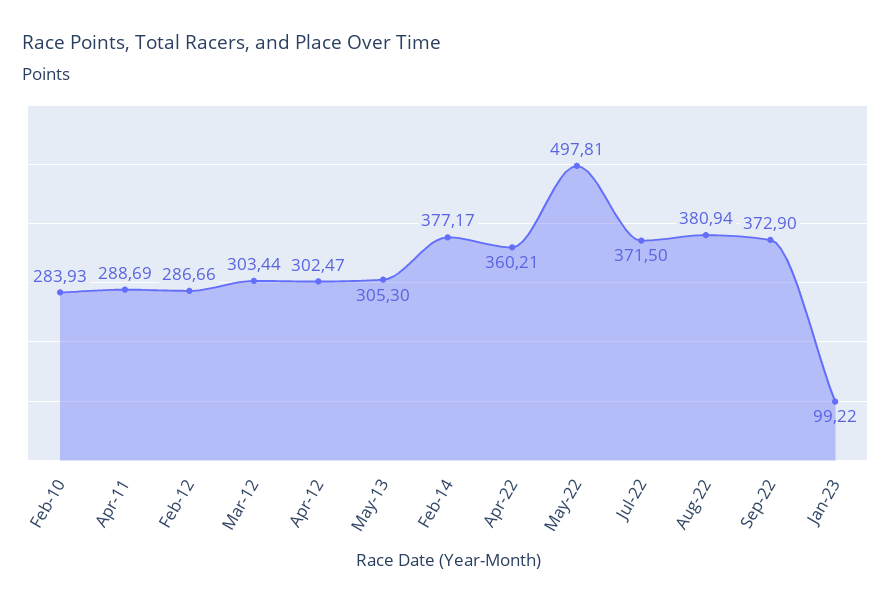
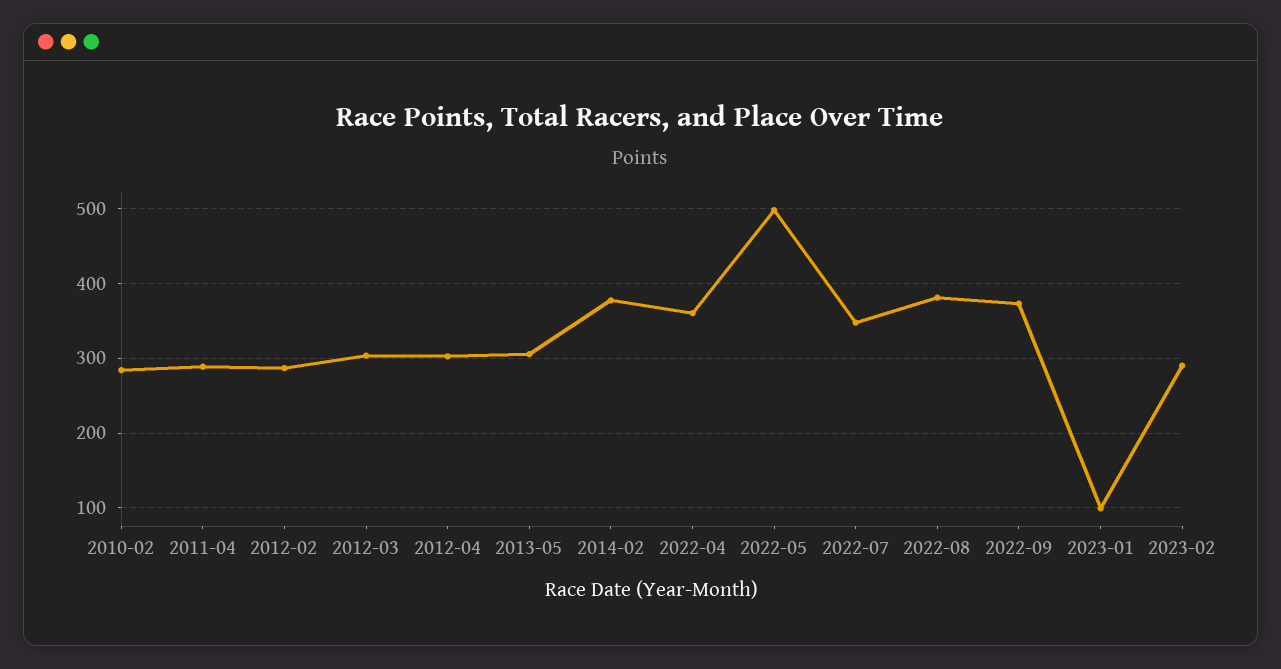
Jul-22: 371.5 -> 350
2023-02: none -> 290

